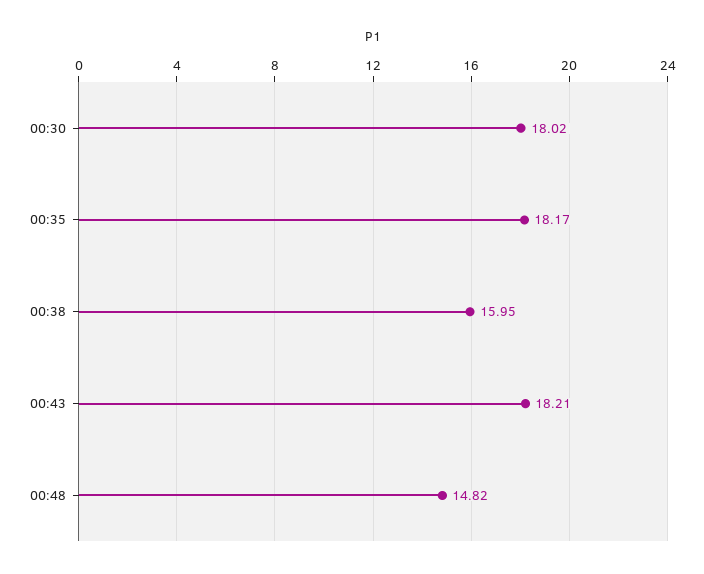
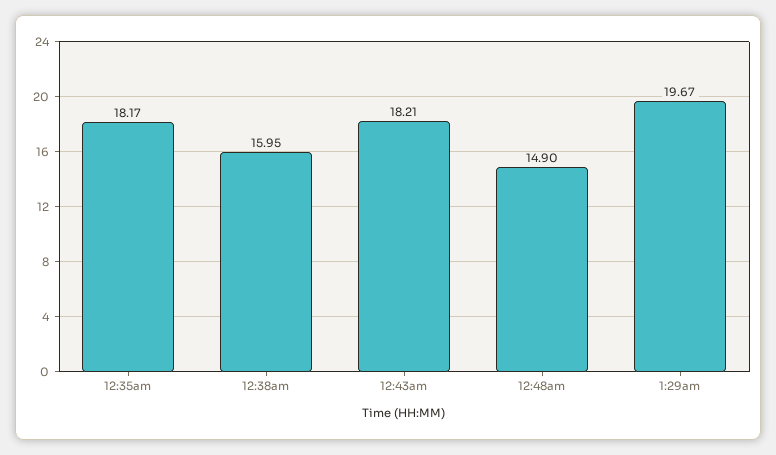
00:30: 18.02 -> none
00:48: 14.82 -> 14.9
1:29am: none -> 19.67

